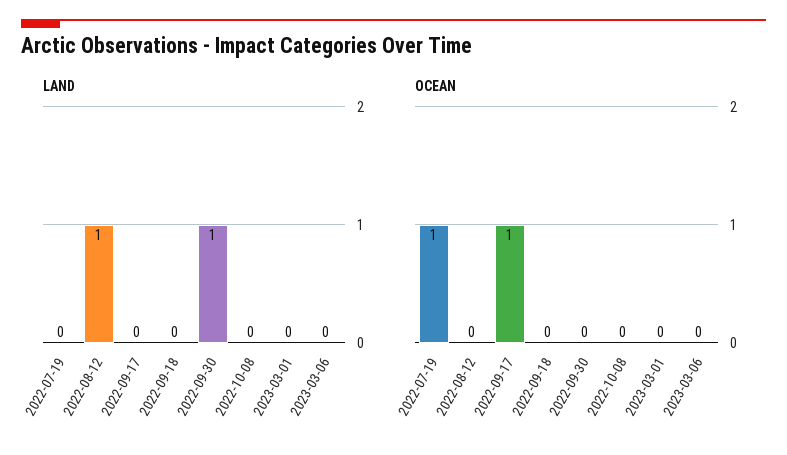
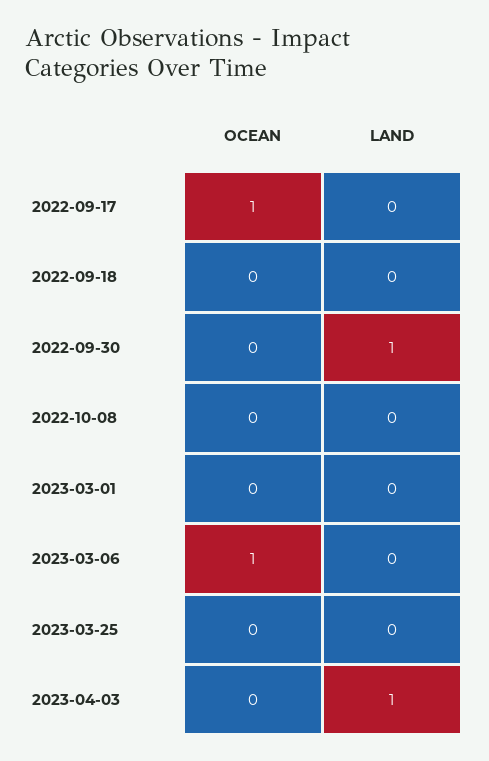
LAND, 2022-07-19: 0 -> none
LAND, 2022-08-12: 1 -> none
OCEAN, 2022-07-19: 1 -> none
OCEAN, 2022-08-12: 0 -> none
OCEAN, 2023-03-06: 0 -> 1
OCEAN, 2023-03-25: none -> 0
LAND, 2023-03-25: none -> 0
OCEAN, 2023-04-03: none -> 0
LAND, 2023-04-03: none -> 1

